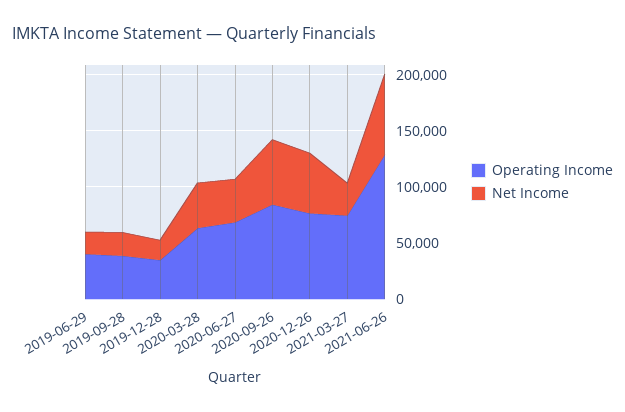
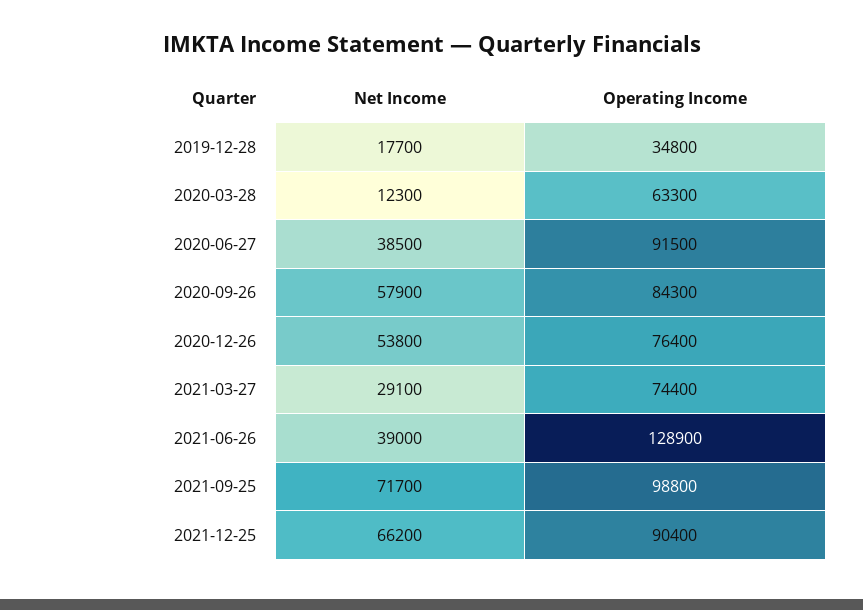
Operating Income, 2019-06-29: 40000 -> none
Net Income, 2019-06-29: 20000 -> none
Operating Income, 2019-09-28: 40000 -> none
Net Income, 2019-09-28: 20000 -> none
Net Income, 2020-03-28: 40000 -> 12300
Operating Income, 2020-06-27: 70000 -> 91500
Net Income, 2021-06-26: 70000 -> 39000
Net Income, 2021-09-25: none -> 71700
Operating Income, 2021-09-25: none -> 98800
Net Income, 2021-12-25: none -> 66200
Operating Income, 2021-12-25: none -> 90400

